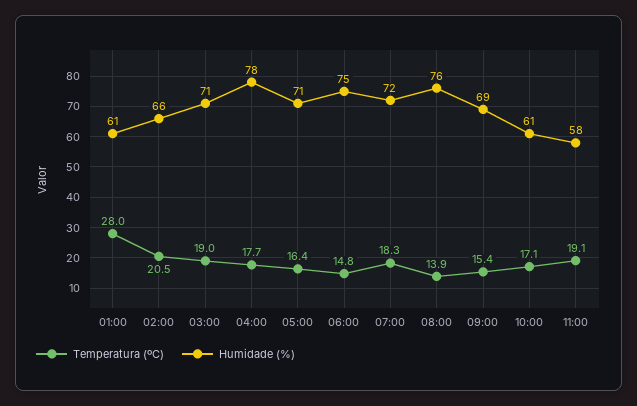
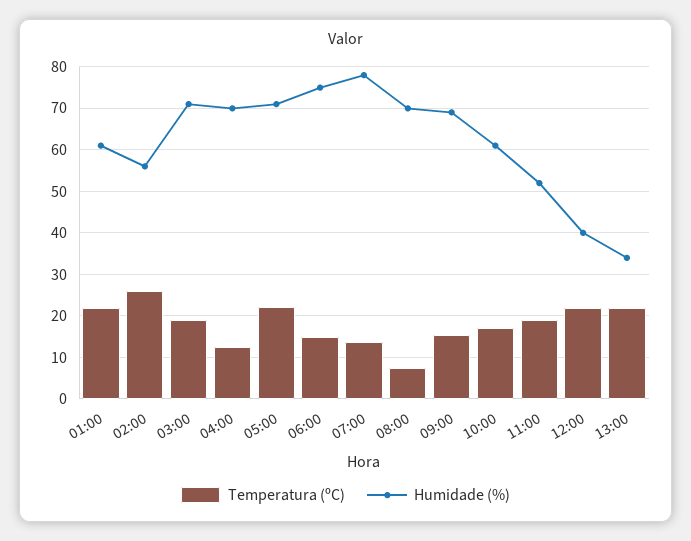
Temperatura (ºC), 01:00: 28 -> 22
Temperatura (ºC), 02:00: 20.5 -> 26
Humidade (%), 02:00: 66 -> 56
Temperatura (ºC), 04:00: 17.7 -> 12
Humidade (%), 04:00: 78 -> 70
Temperatura (ºC), 05:00: 16.4 -> 22
Temperatura (ºC), 07:00: 18.3 -> 14
Humidade (%), 07:00: 72 -> 78
Temperatura (ºC), 08:00: 13.9 -> 8
Humidade (%), 08:00: 76 -> 70
Humidade (%), 11:00: 58 -> 52
Temperatura (ºC), 12:00: none -> 22
Humidade (%), 12:00: none -> 40
Temperatura (ºC), 13:00: none -> 22
Humidade (%), 13:00: none -> 34

